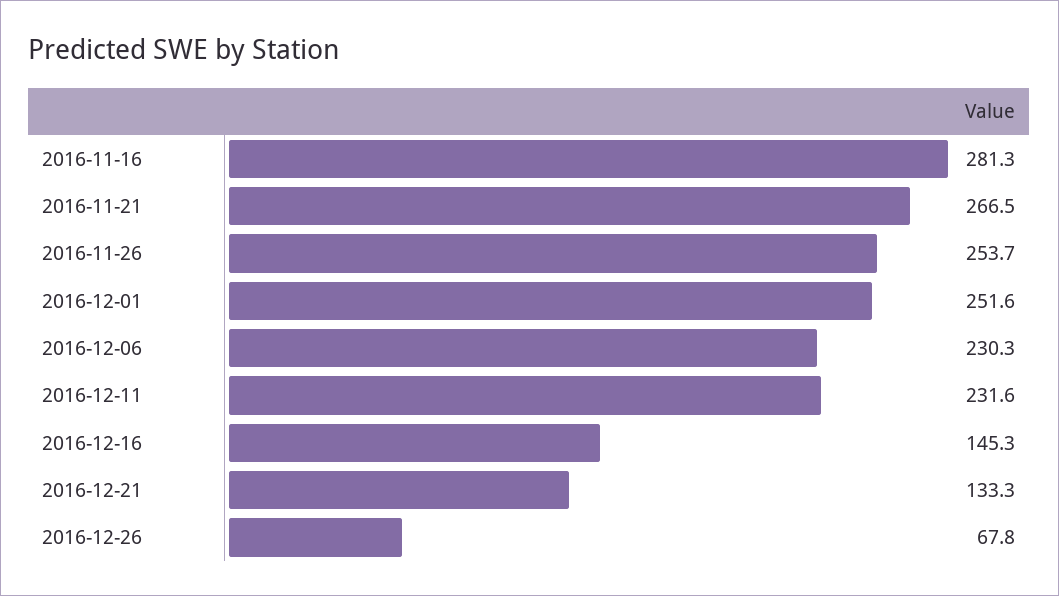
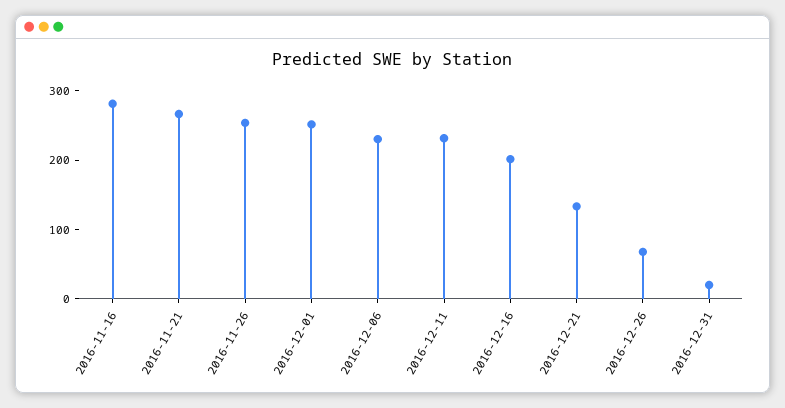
2016-12-16: 145.3 -> 200
2016-12-31: none -> 20

